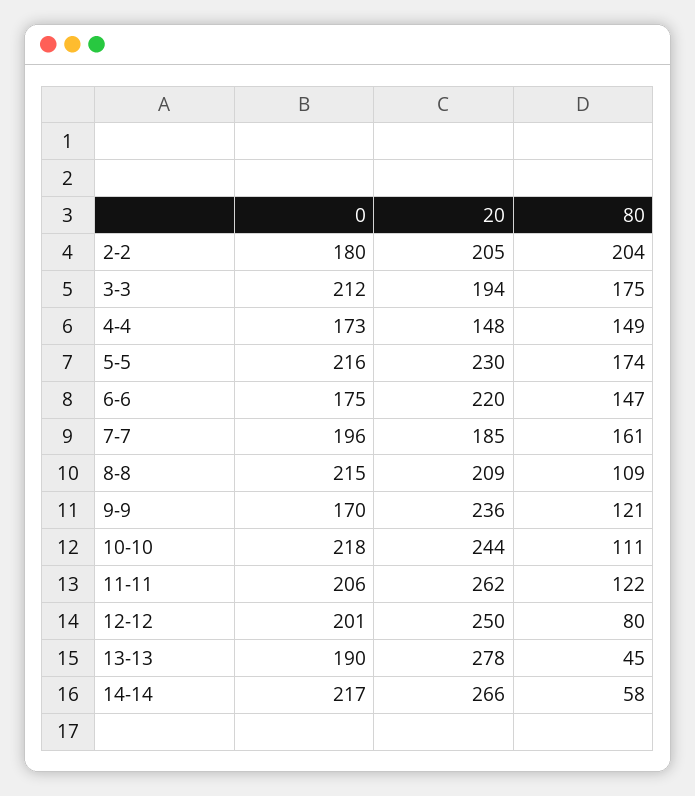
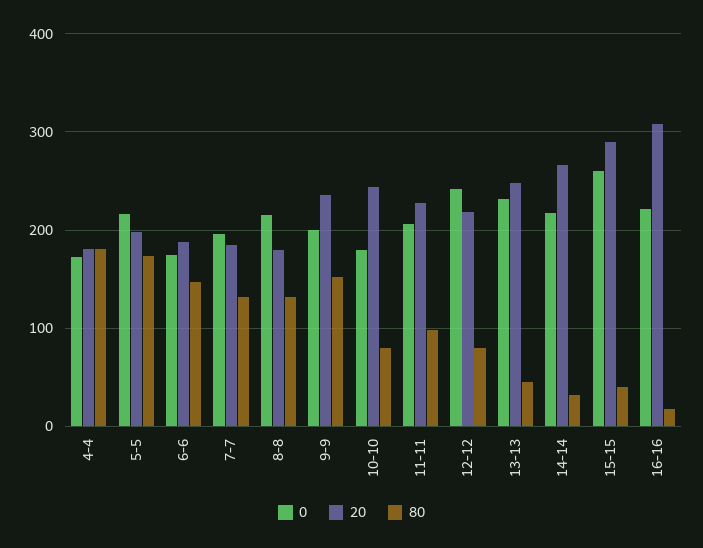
0, 2-2: 180 -> none
20, 2-2: 205 -> none
80, 2-2: 204 -> none
0, 3-3: 212 -> none
20, 3-3: 194 -> none
80, 3-3: 175 -> none
20, 4-4: 148 -> 180
80, 4-4: 149 -> 180
20, 5-5: 230 -> 200
20, 6-6: 220 -> 190
80, 7-7: 161 -> 130
20, 8-8: 209 -> 180
80, 8-8: 109 -> 130
0, 9-9: 170 -> 200
80, 9-9: 121 -> 150
0, 10-10: 218 -> 180
80, 10-10: 111 -> 80
20, 11-11: 262 -> 230
80, 11-11: 122 -> 100
0, 12-12: 201 -> 240
20, 12-12: 250 -> 220
0, 13-13: 190 -> 230
20, 13-13: 278 -> 250
80, 14-14: 58 -> 30
0, 15-15: none -> 260
20, 15-15: none -> 290
80, 15-15: none -> 40
0, 16-16: none -> 220
20, 16-16: none -> 310
80, 16-16: none -> 20

